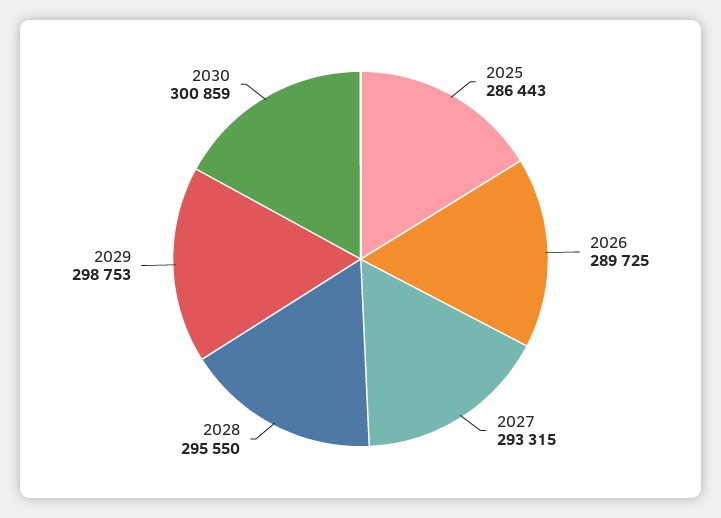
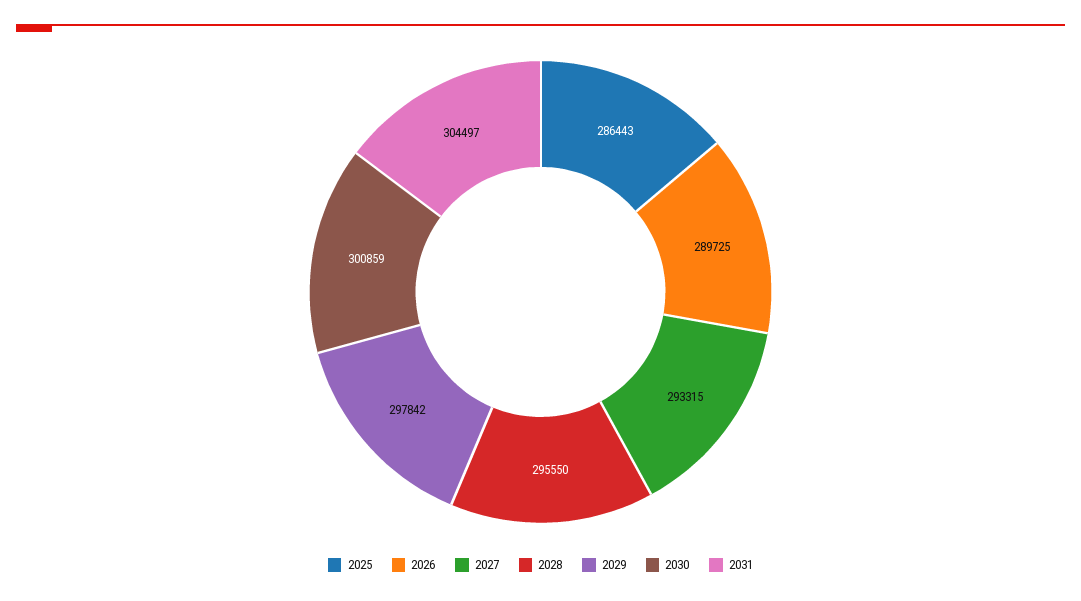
2029: 298753 -> 297842
2031: none -> 304497

